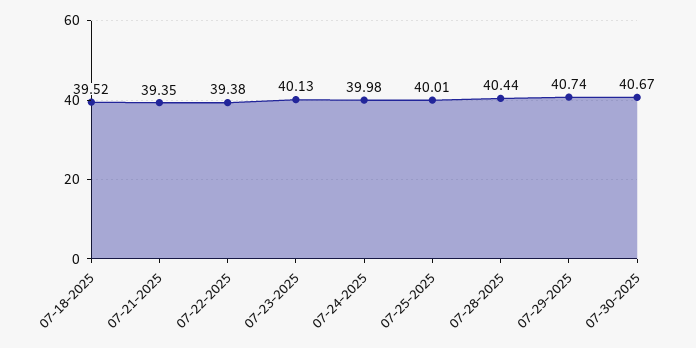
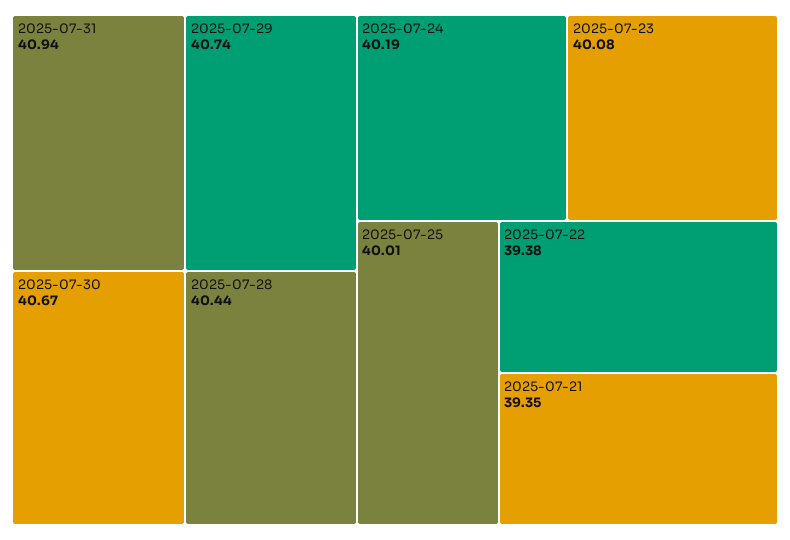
07-18-2025: 39.52 -> none
07-23-2025: 40.13 -> 40.08
07-24-2025: 39.98 -> 40.19
2025-07-31: none -> 40.94

